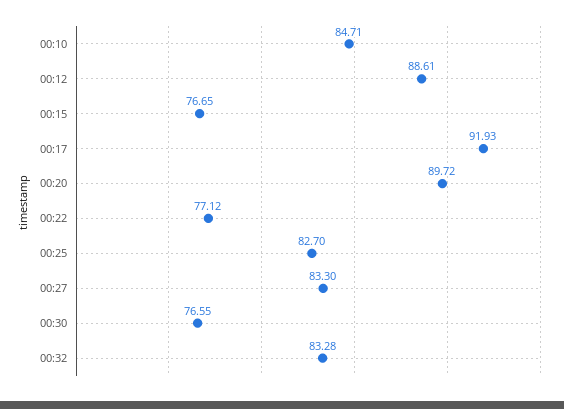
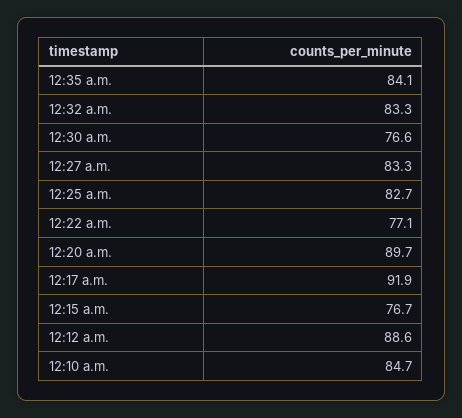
12:35 a.m.: none -> 84.1

